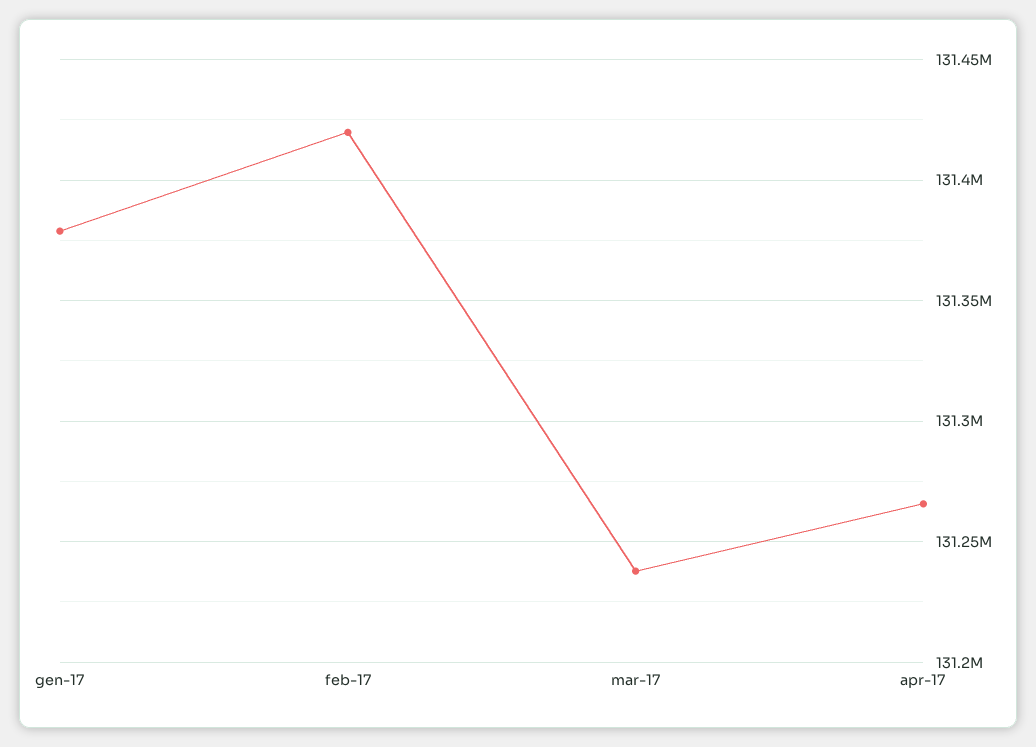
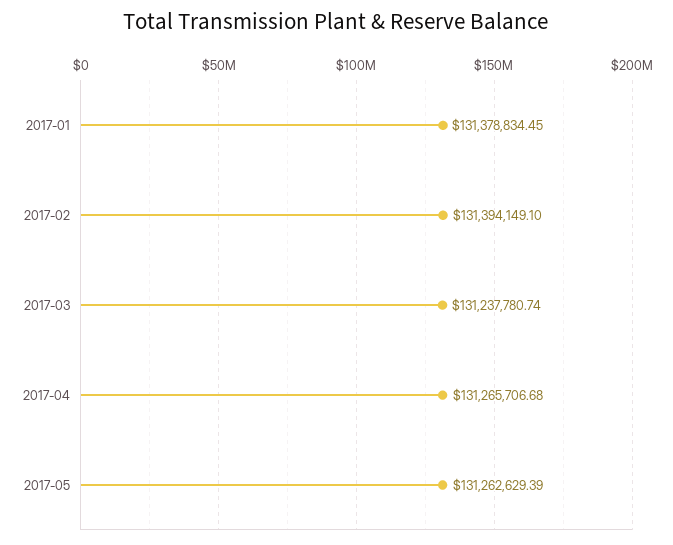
feb-17: 131420000 -> 131394149.1
2017-05: none -> 131262629.39

